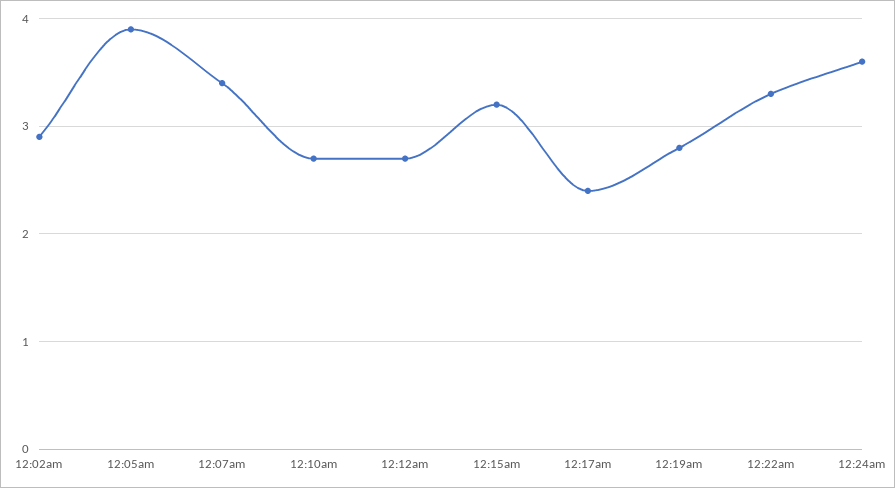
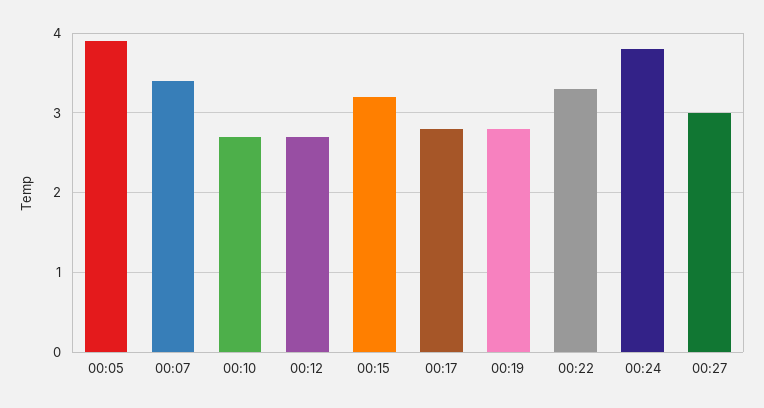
12:02am: 2.9 -> none
12:17am: 2.4 -> 2.8
12:24am: 3.6 -> 3.8
00:27: none -> 3

